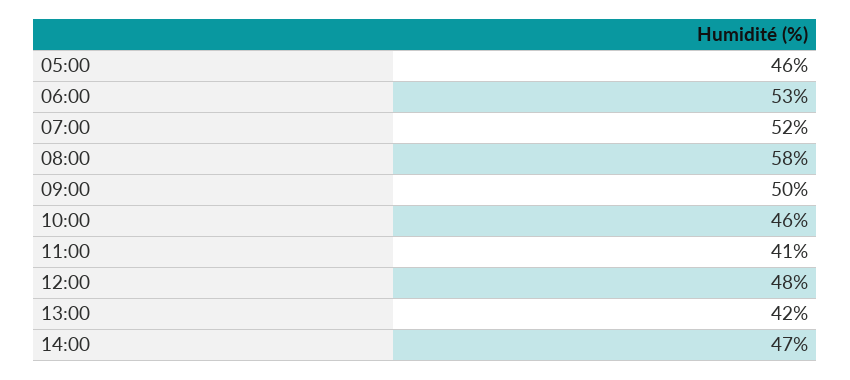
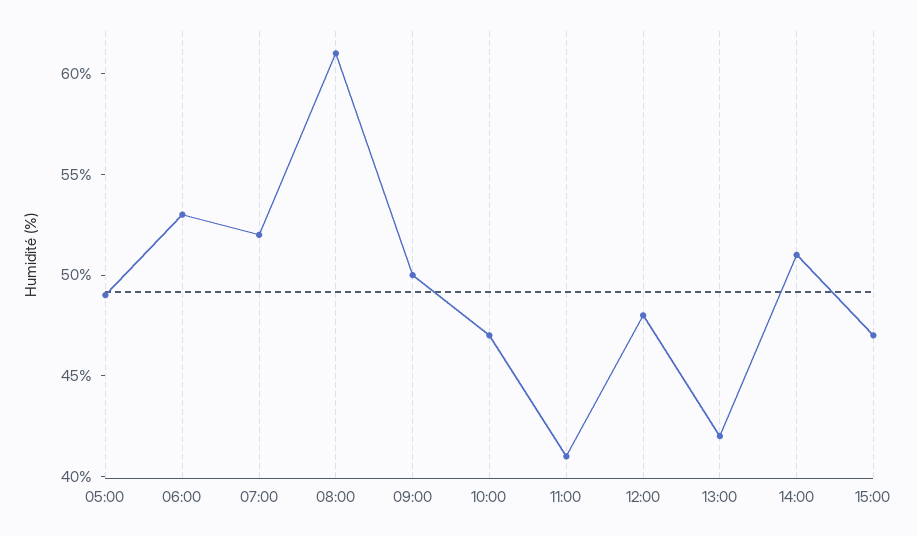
05:00: 46 -> 49
08:00: 58 -> 61
10:00: 46 -> 47
14:00: 47 -> 51
15:00: none -> 47

